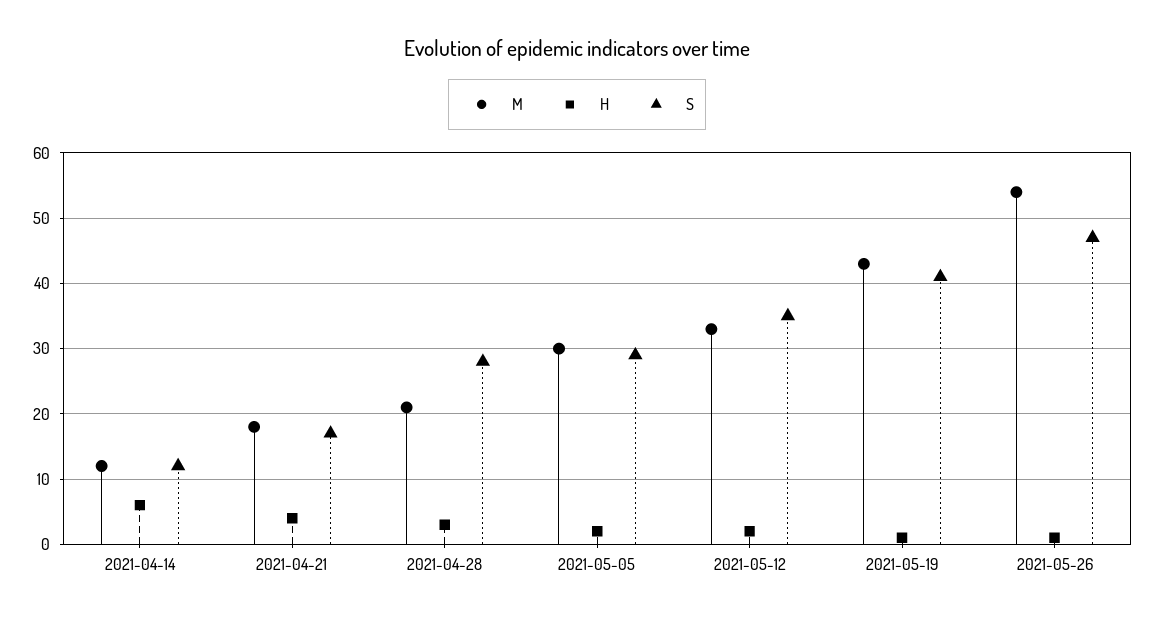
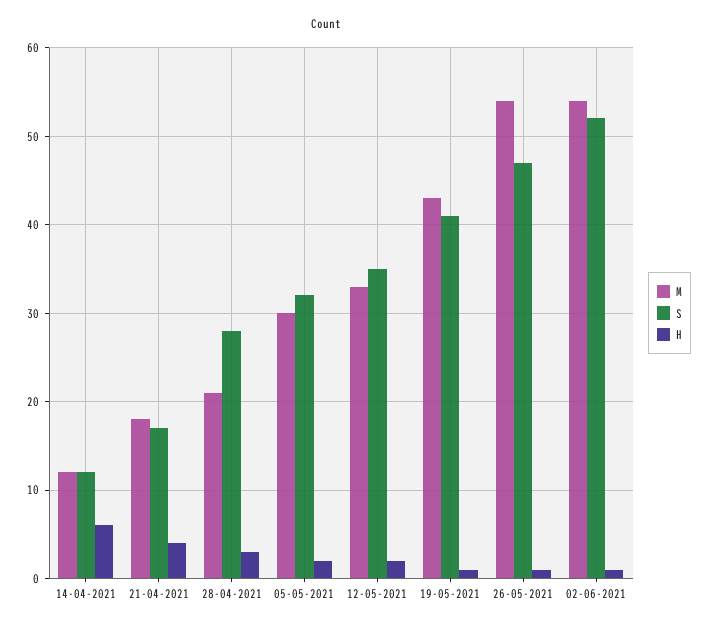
S, 2021-05-05: 29 -> 32
M, 02-06-2021: none -> 54
S, 02-06-2021: none -> 52
H, 02-06-2021: none -> 1

